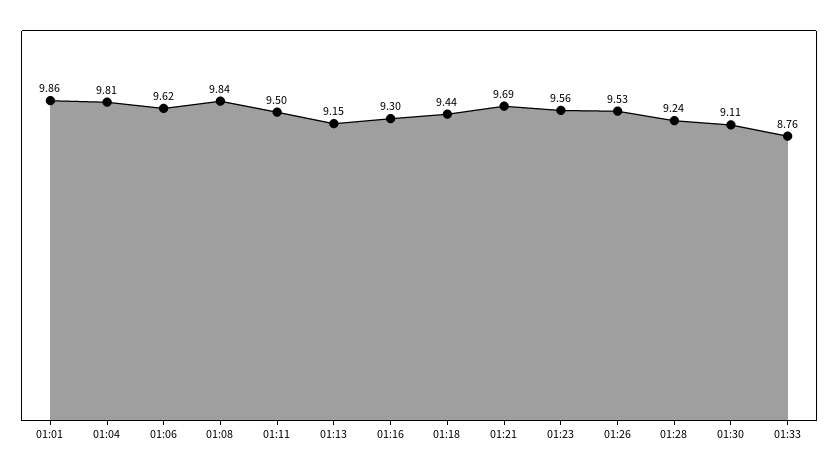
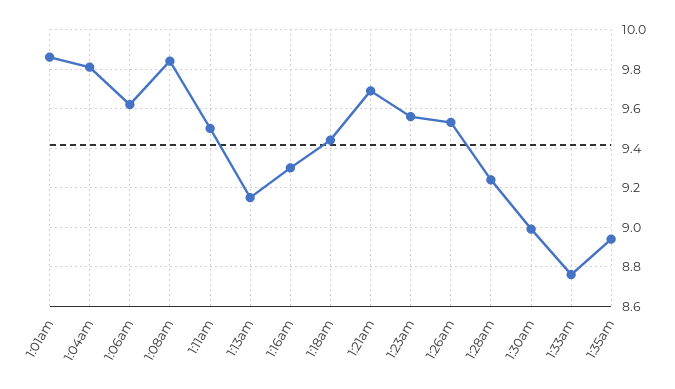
01:30: 9.11 -> 9
1:35am: none -> 8.95

